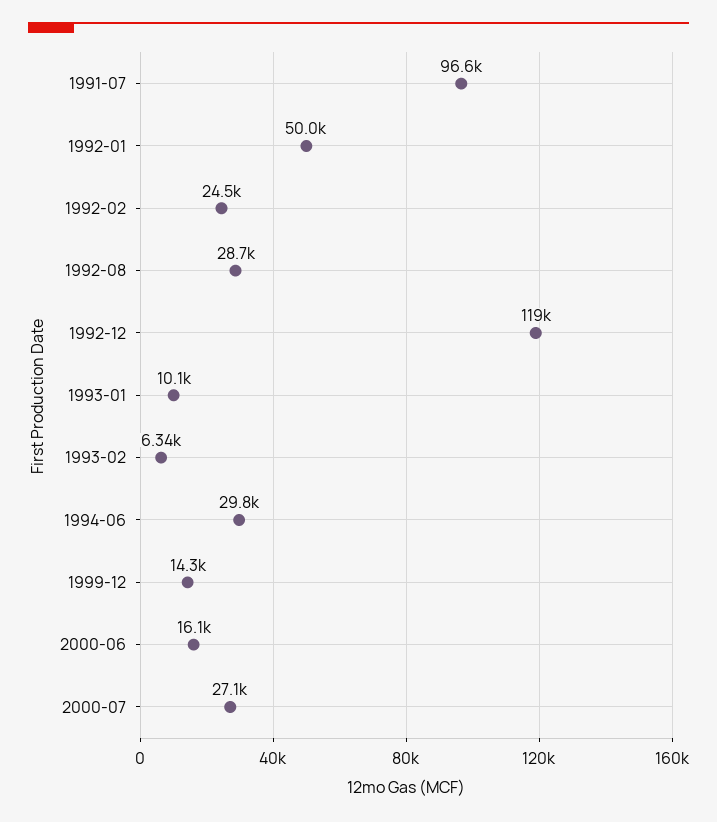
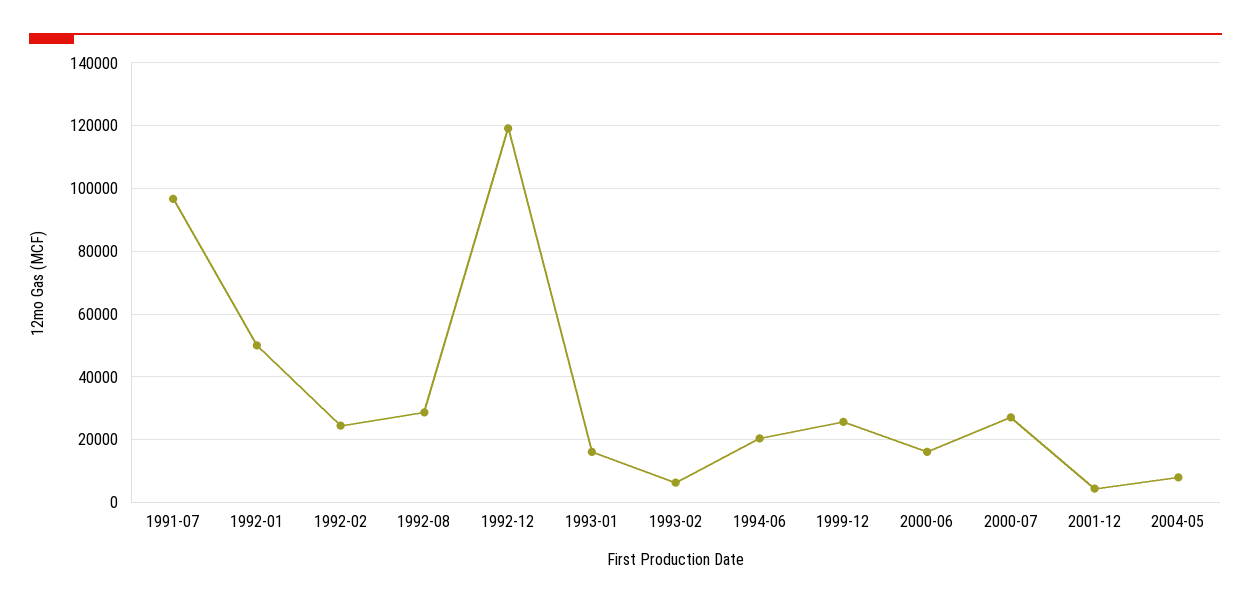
1993-01: 10100 -> 16000
1994-06: 29800 -> 20000
1999-12: 14300 -> 26000
2001-12: none -> 4000
2004-05: none -> 8000

